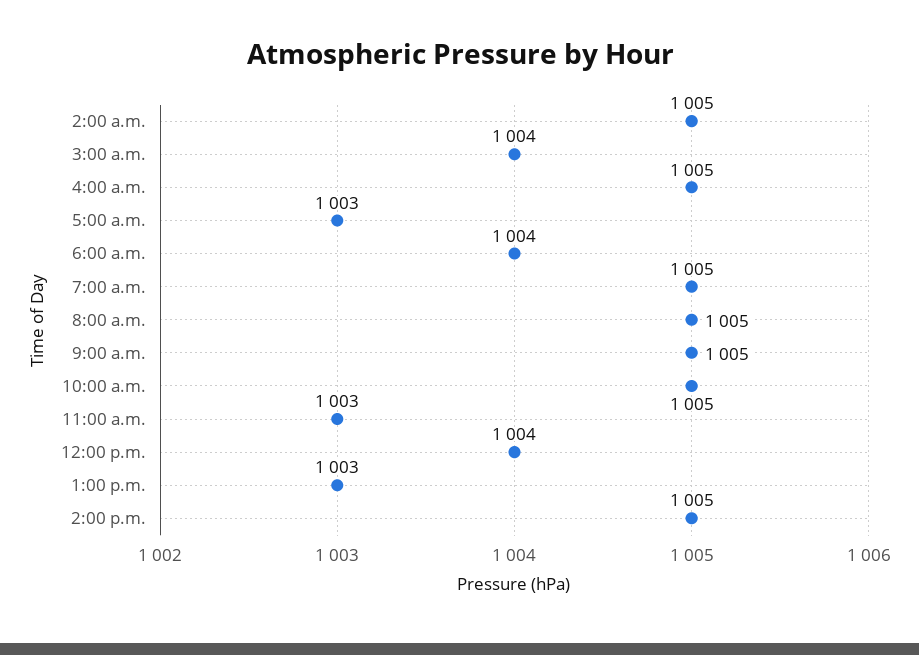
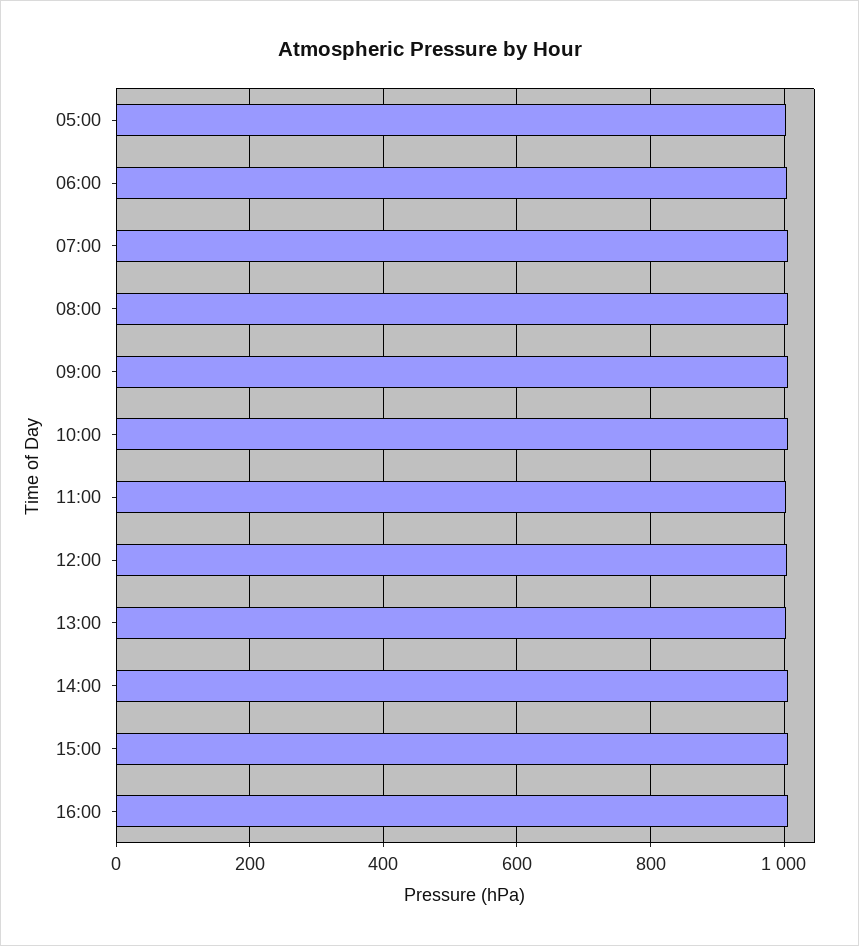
2:00 a.m.: 1005 -> none
3:00 a.m.: 1004 -> none
4:00 a.m.: 1005 -> none
15:00: none -> 1000
16:00: none -> 1000

